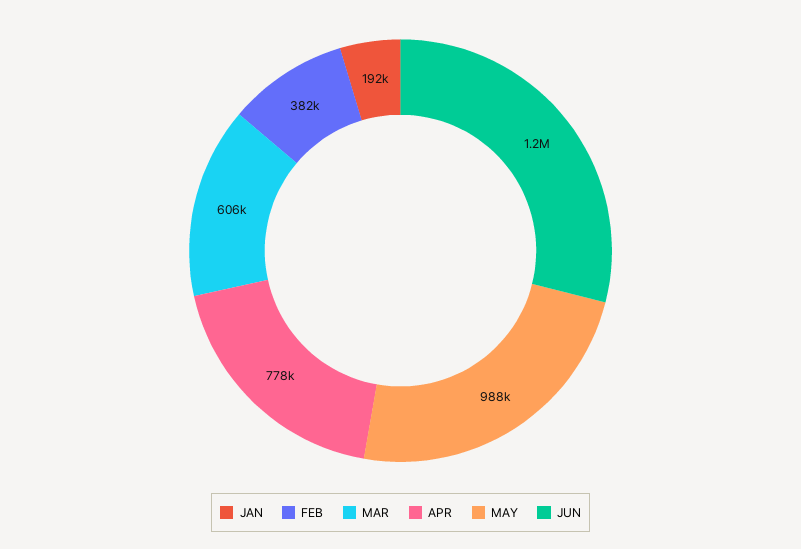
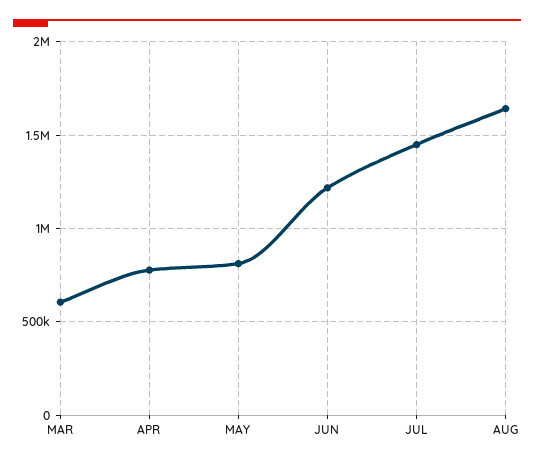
JAN: 192000 -> none
FEB: 382000 -> none
MAY: 988000 -> 800000
JUL: none -> 1450000
AUG: none -> 1650000

